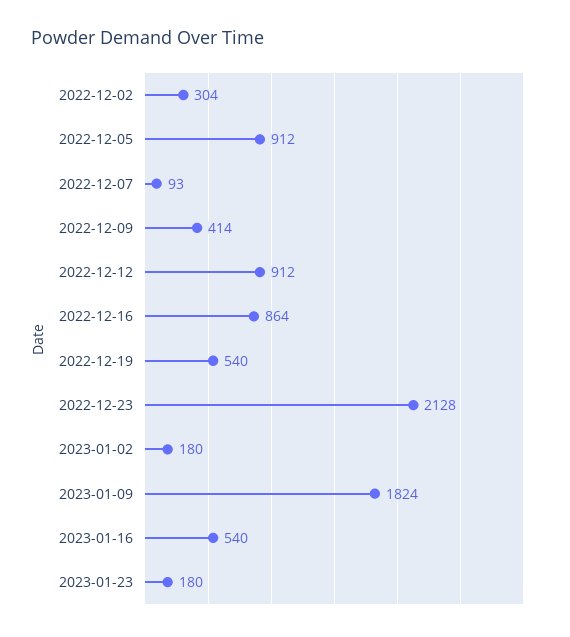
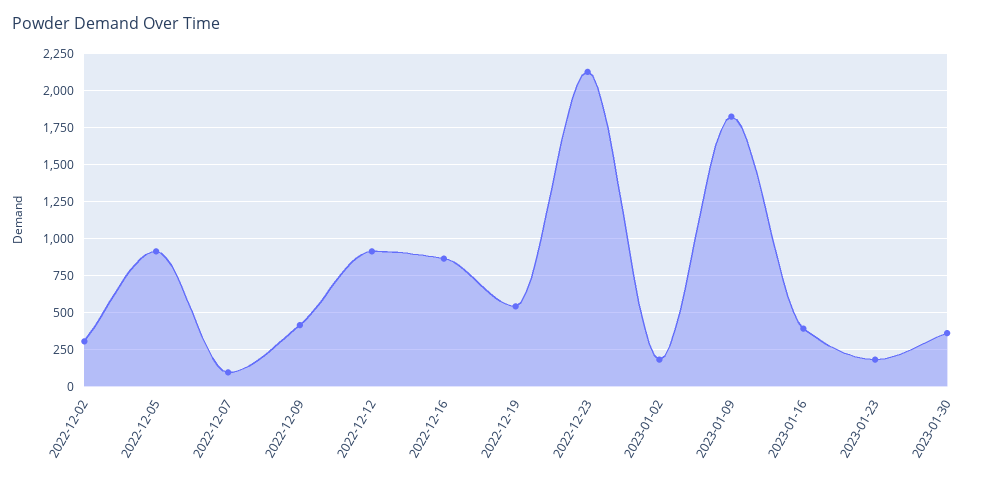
2023-01-16: 540 -> 400
2023-01-30: none -> 350

